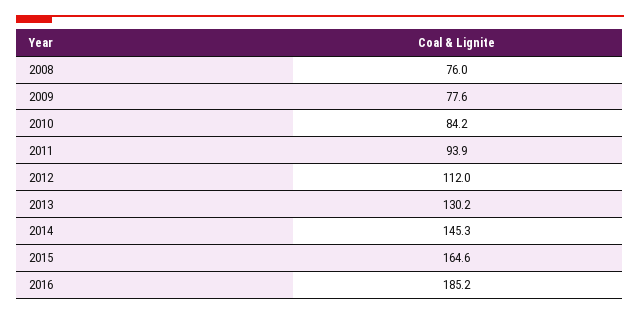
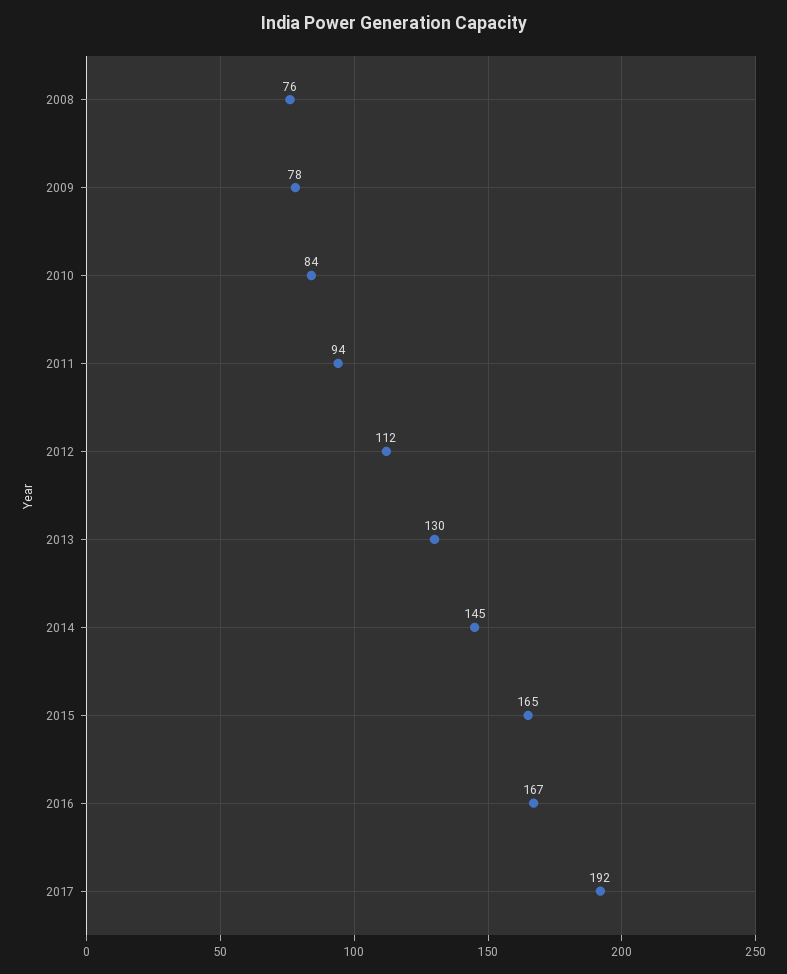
2016: 185.2 -> 167
2017: none -> 192

